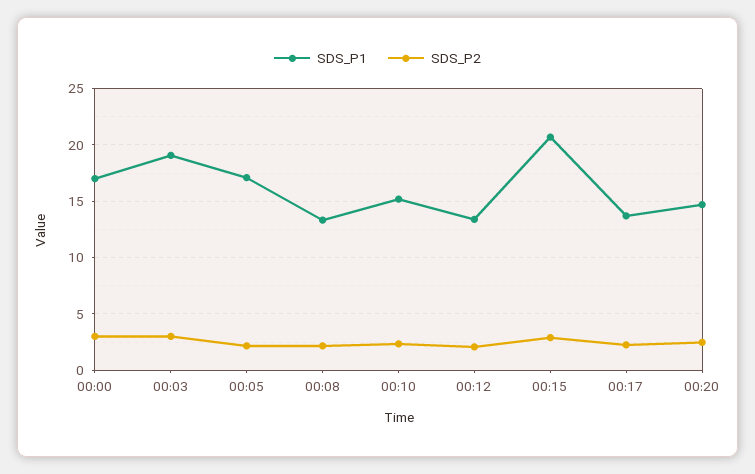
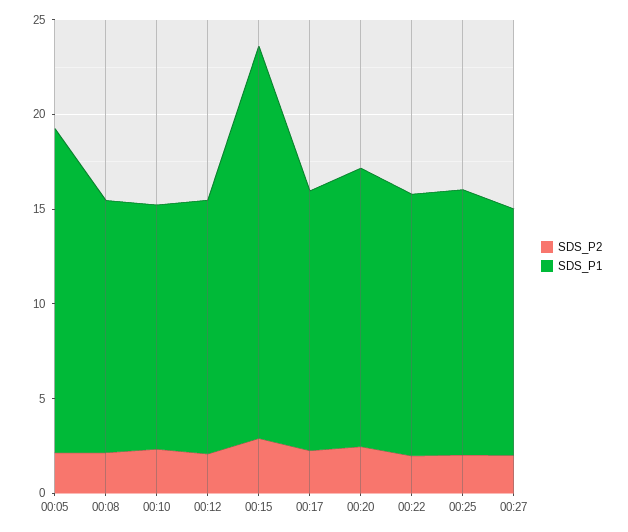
SDS_P1, 00:00: 17 -> none
SDS_P2, 00:00: 3 -> none
SDS_P1, 00:03: 19 -> none
SDS_P2, 00:03: 3 -> none
SDS_P1, 00:10: 15 -> 13
SDS_P2, 00:22: none -> 2
SDS_P1, 00:22: none -> 14
SDS_P2, 00:25: none -> 2
SDS_P1, 00:25: none -> 14
SDS_P2, 00:27: none -> 2
SDS_P1, 00:27: none -> 13

